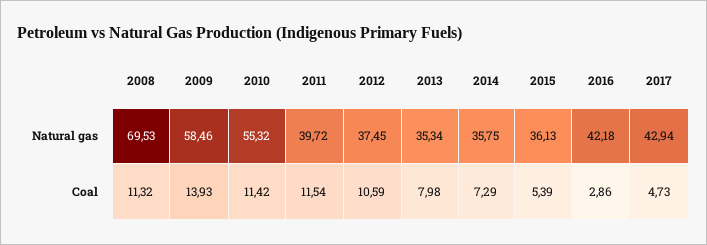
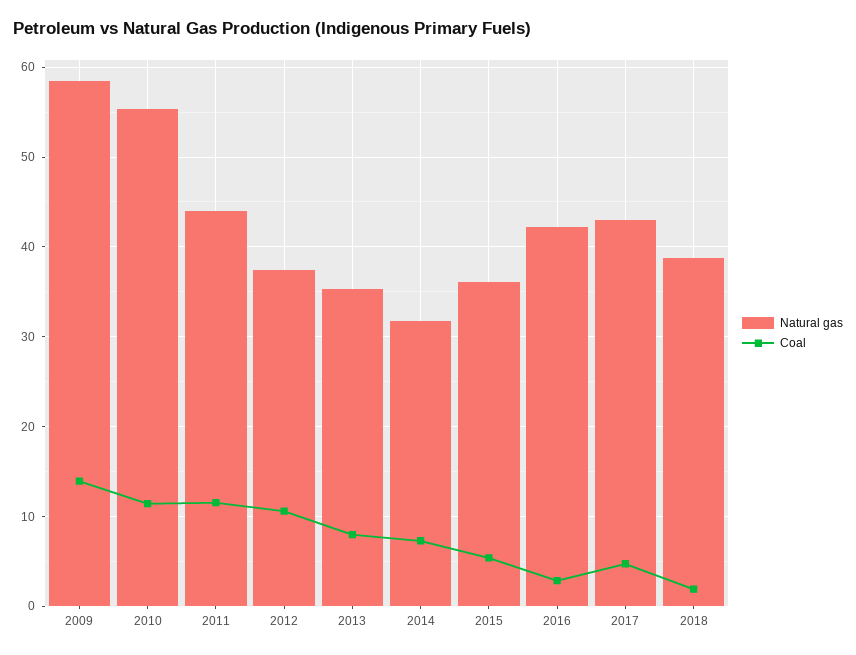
Natural gas, 2008: 69.53 -> none
Natural gas, 2011: 39.72 -> 44
Natural gas, 2014: 35.75 -> 32
Coal, 2008: 11.32 -> none
Natural gas, 2018: none -> 39
Coal, 2018: none -> 2

